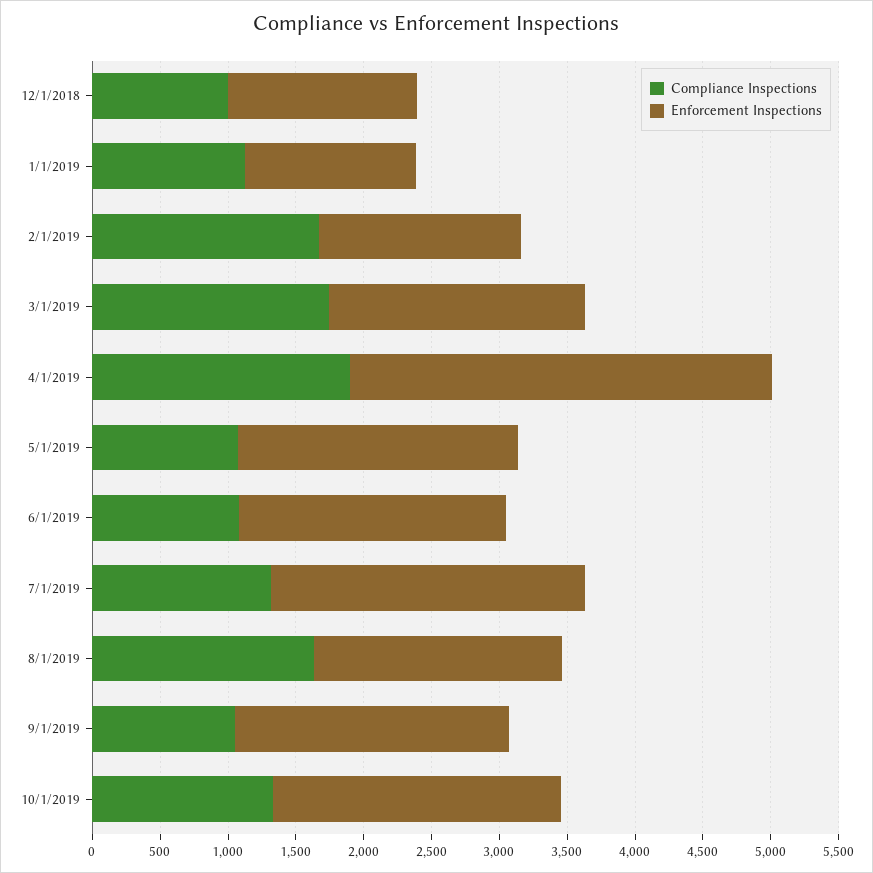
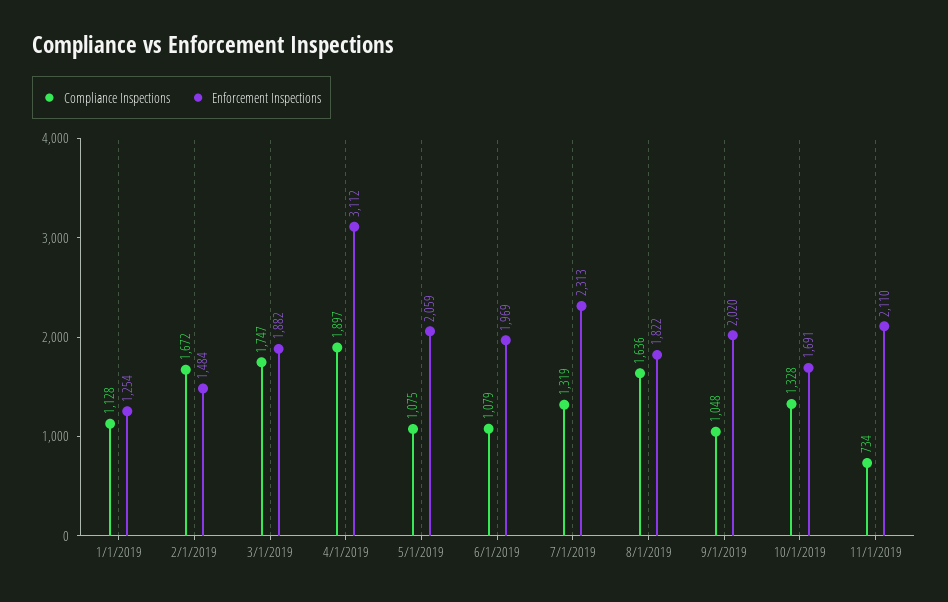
Compliance Inspections, 12/1/2018: 1000 -> none
Enforcement Inspections, 12/1/2018: 1400 -> none
Enforcement Inspections, 10/1/2019: 2100 -> 1691
Compliance Inspections, 11/1/2019: none -> 734
Enforcement Inspections, 11/1/2019: none -> 2110

